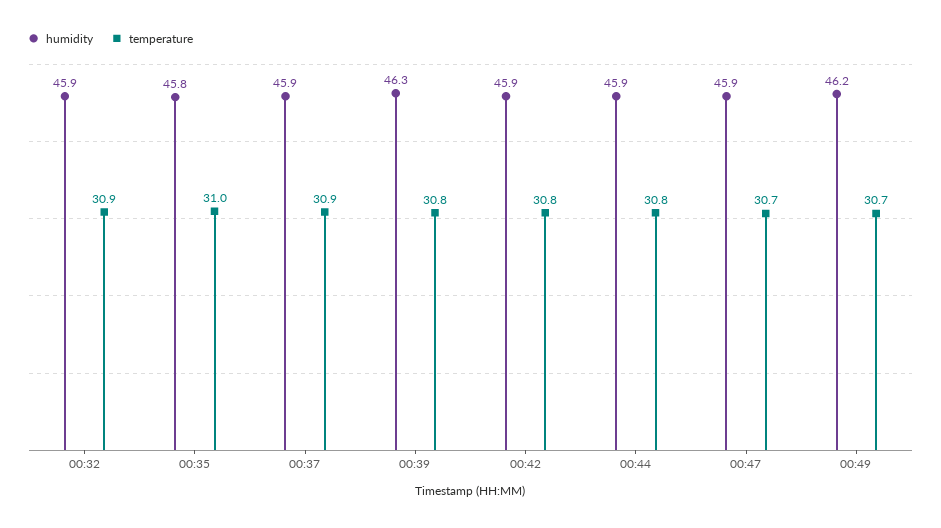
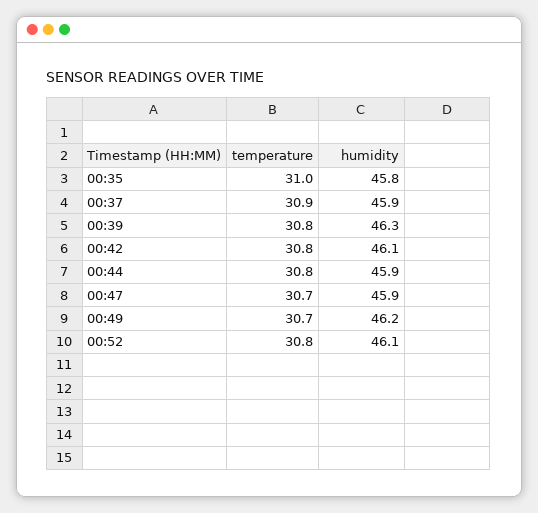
humidity, 00:32: 45.9 -> none
temperature, 00:32: 30.9 -> none
humidity, 00:42: 45.9 -> 46.1
temperature, 00:52: none -> 30.8
humidity, 00:52: none -> 46.1

